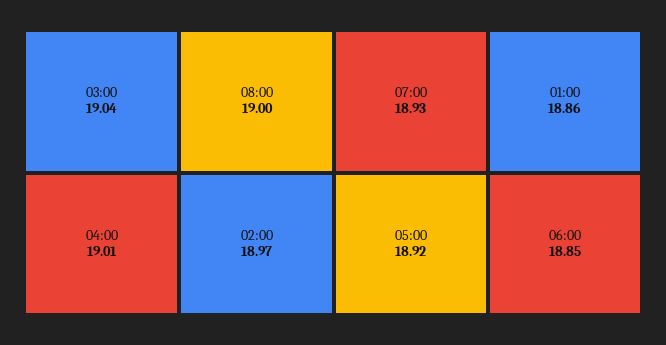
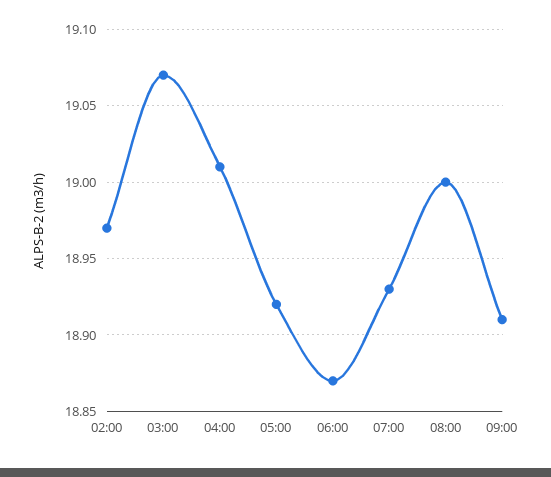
03:00: 19.04 -> 19.07
01:00: 18.86 -> none
06:00: 18.85 -> 18.87
09:00: none -> 18.91

